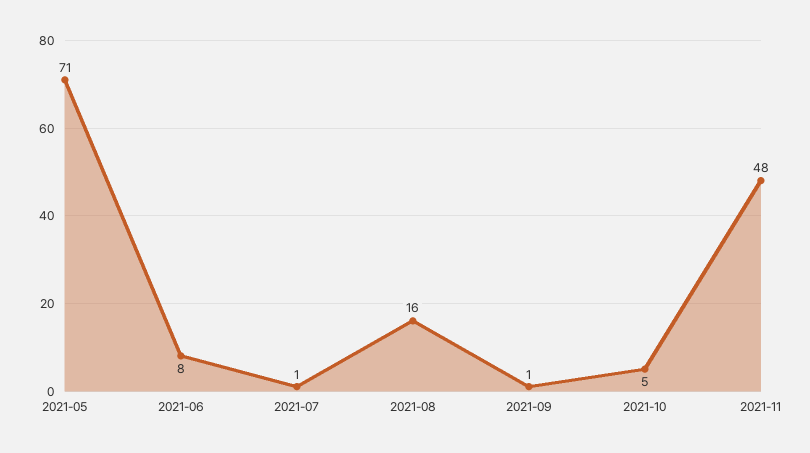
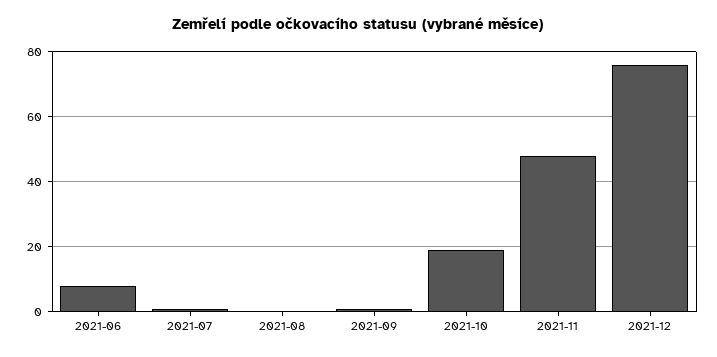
2021-05: 71 -> none
2021-08: 16 -> 0
2021-10: 5 -> 20
2021-12: none -> 75

